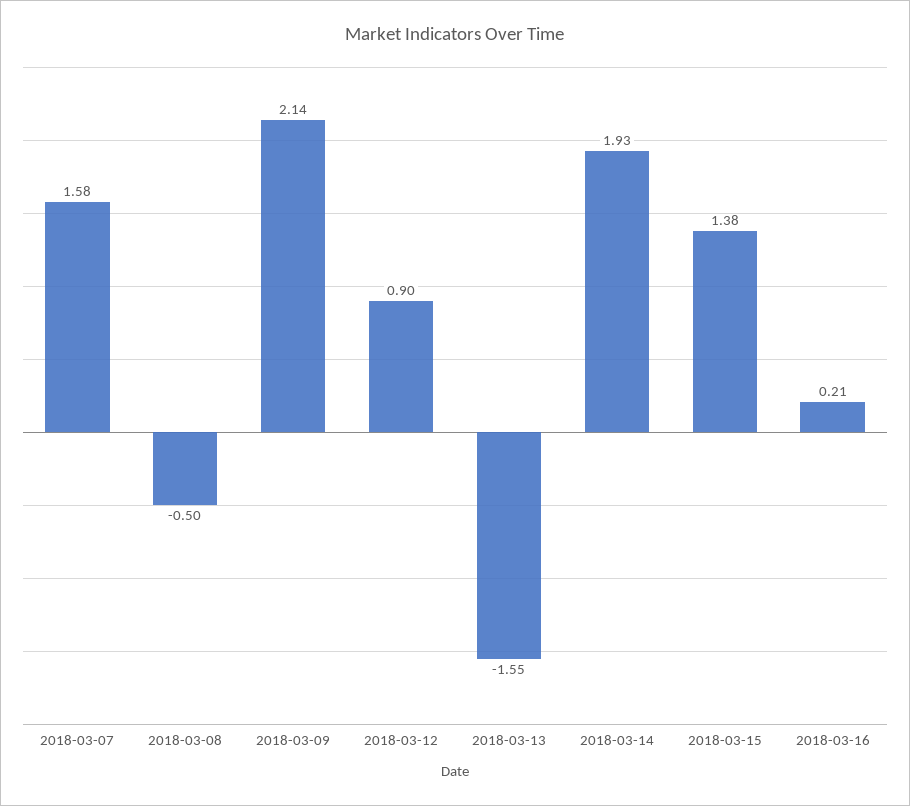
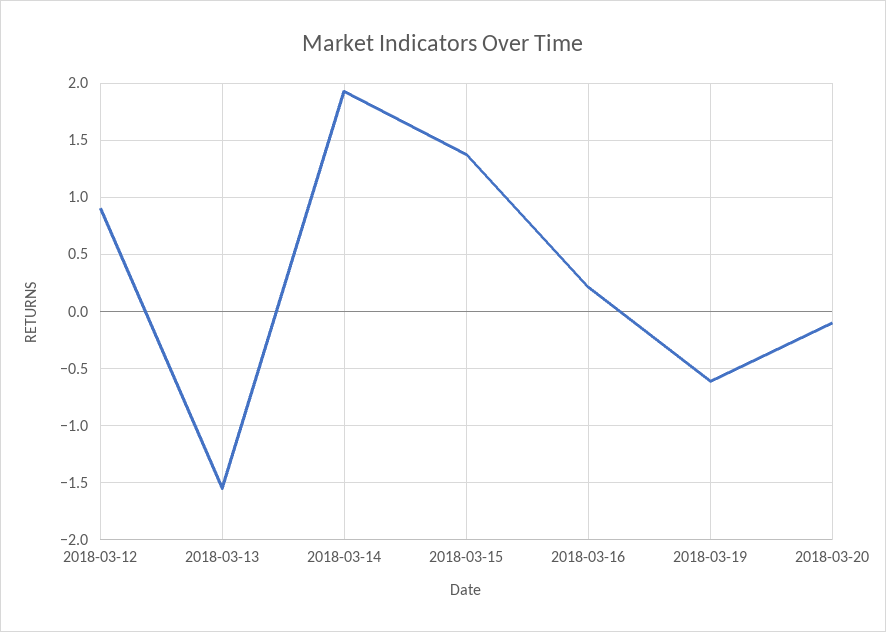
2018-03-07: 1.58 -> none
2018-03-08: -0.5 -> none
2018-03-09: 2.14 -> none
2018-03-19: none -> -0.6
2018-03-20: none -> -0.1

